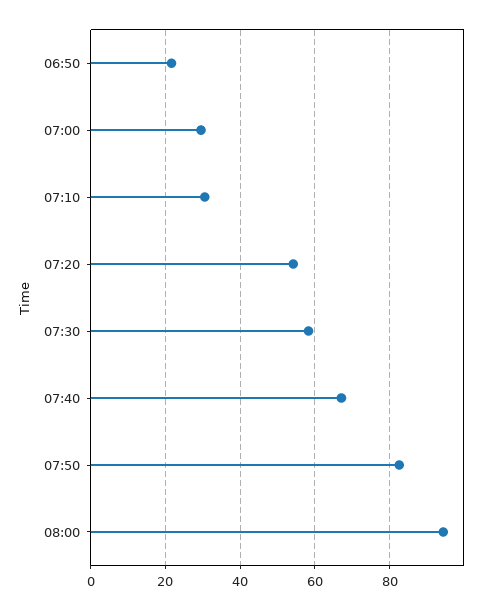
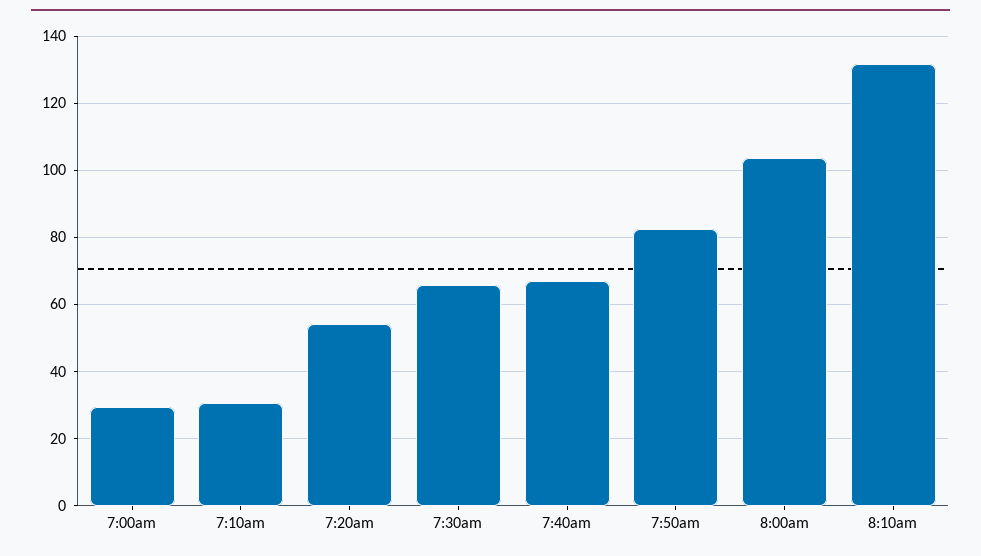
06:50: 22 -> none
07:30: 58 -> 66
08:00: 94 -> 104
8:10am: none -> 132

